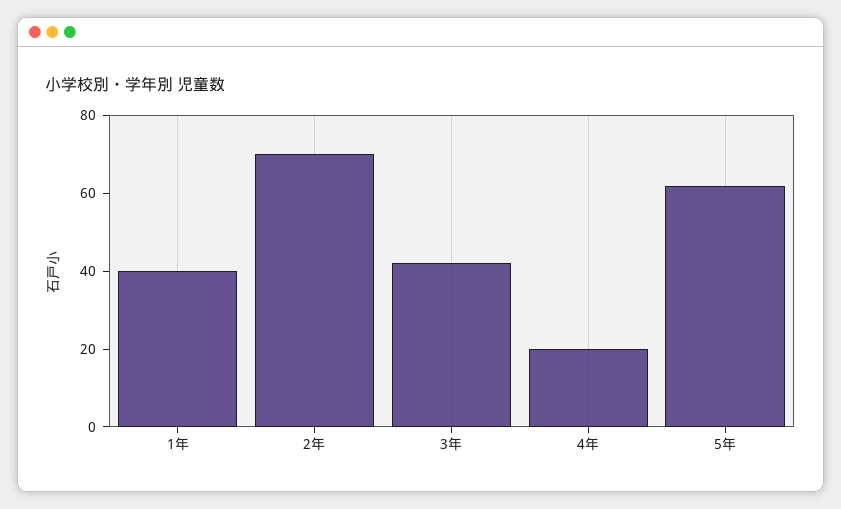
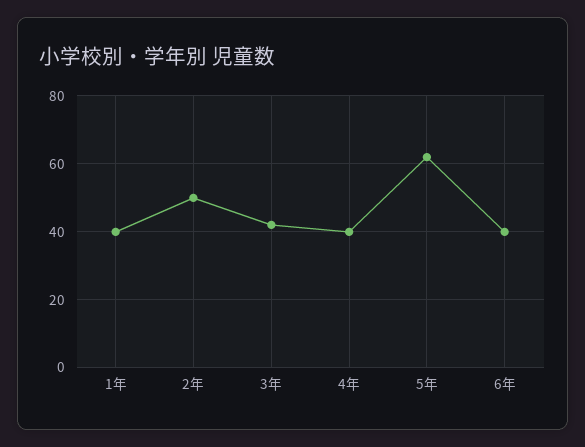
2年: 70 -> 50
4年: 20 -> 40
6年: none -> 40

